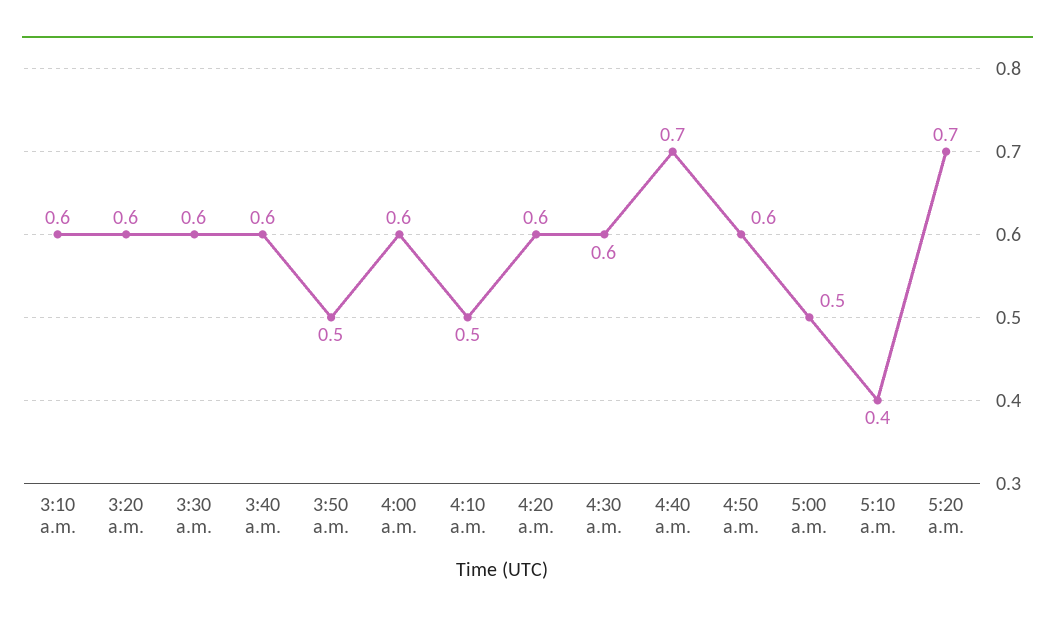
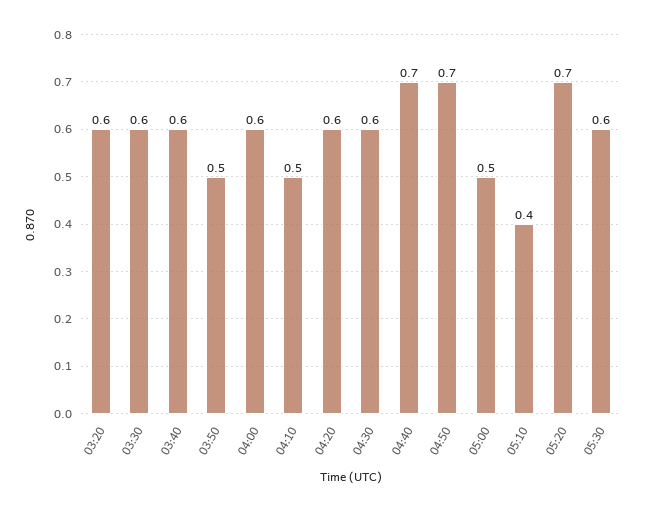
3:10 a.m.: 0.6 -> none
4:50 a.m.: 0.6 -> 0.7
05:30: none -> 0.6

